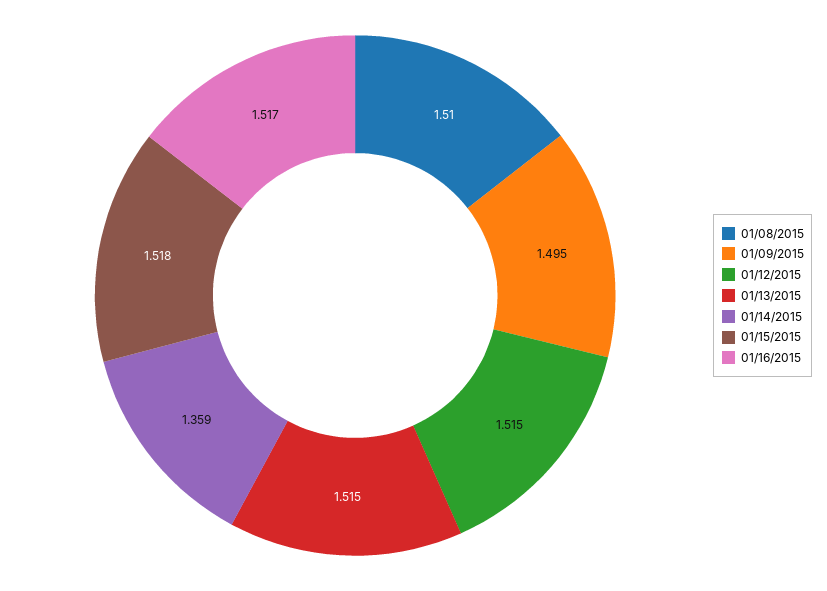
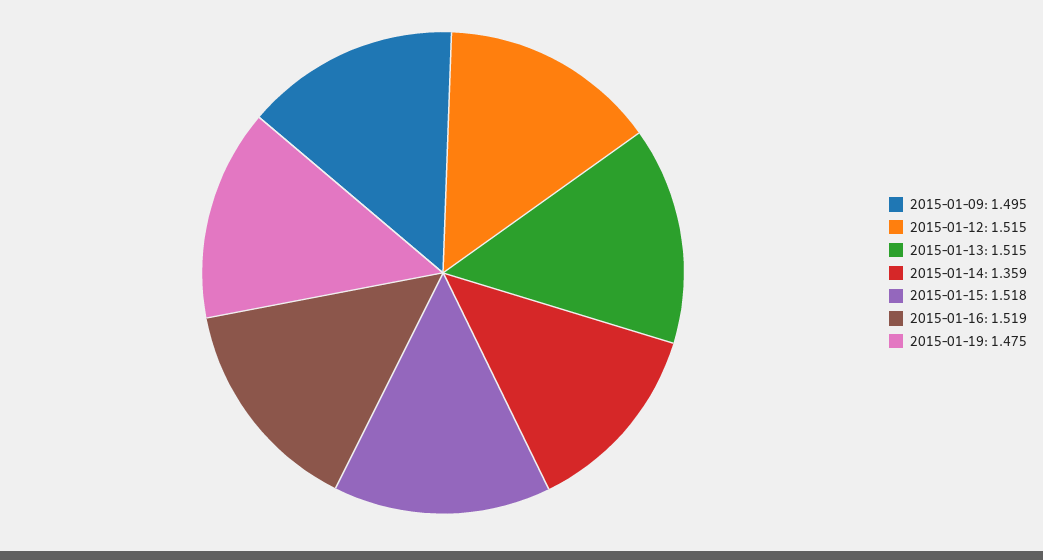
01/08/2015: 1.51 -> none
01/16/2015: 1.517 -> 1.519
2015-01-19: none -> 1.475

